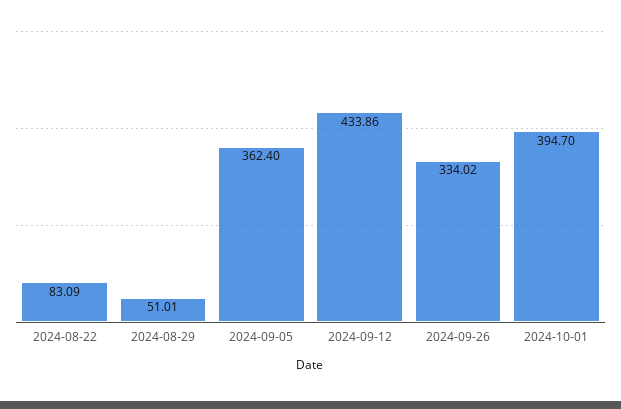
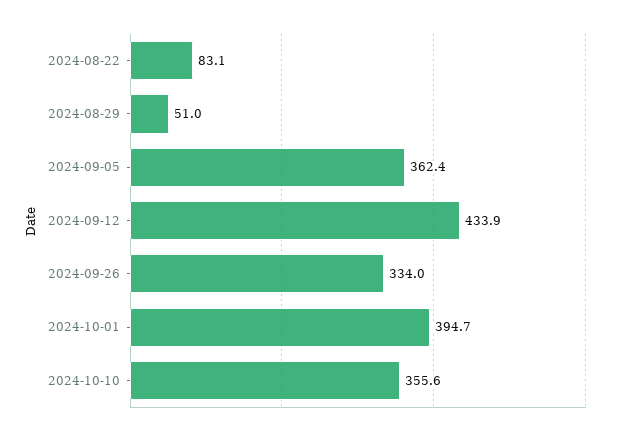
2024-10-10: none -> 355.6

